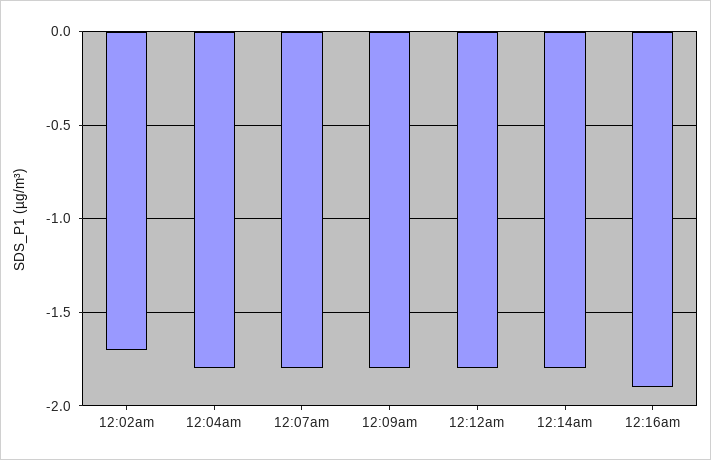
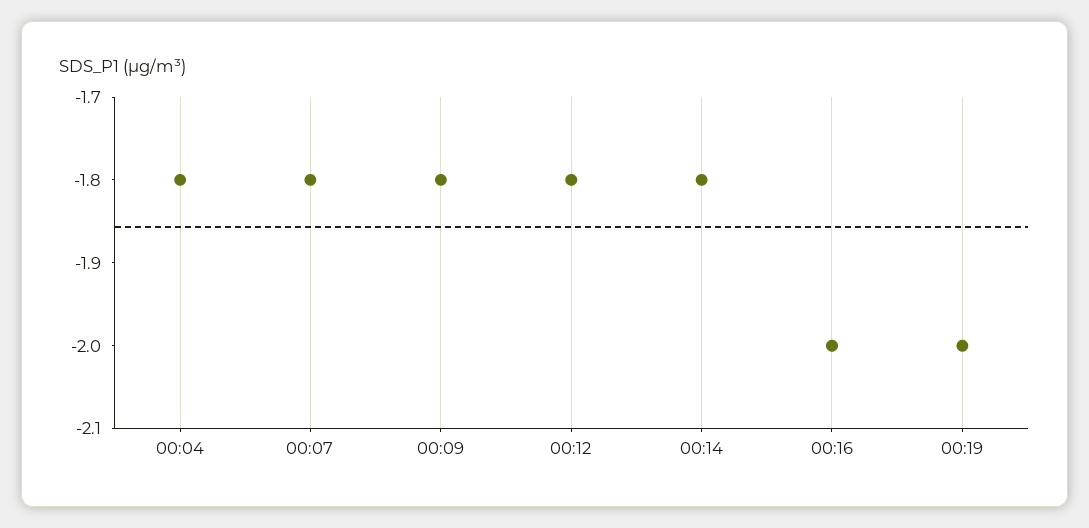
12:02am: -1.7 -> none
12:16am: -1.9 -> -2
00:19: none -> -2

